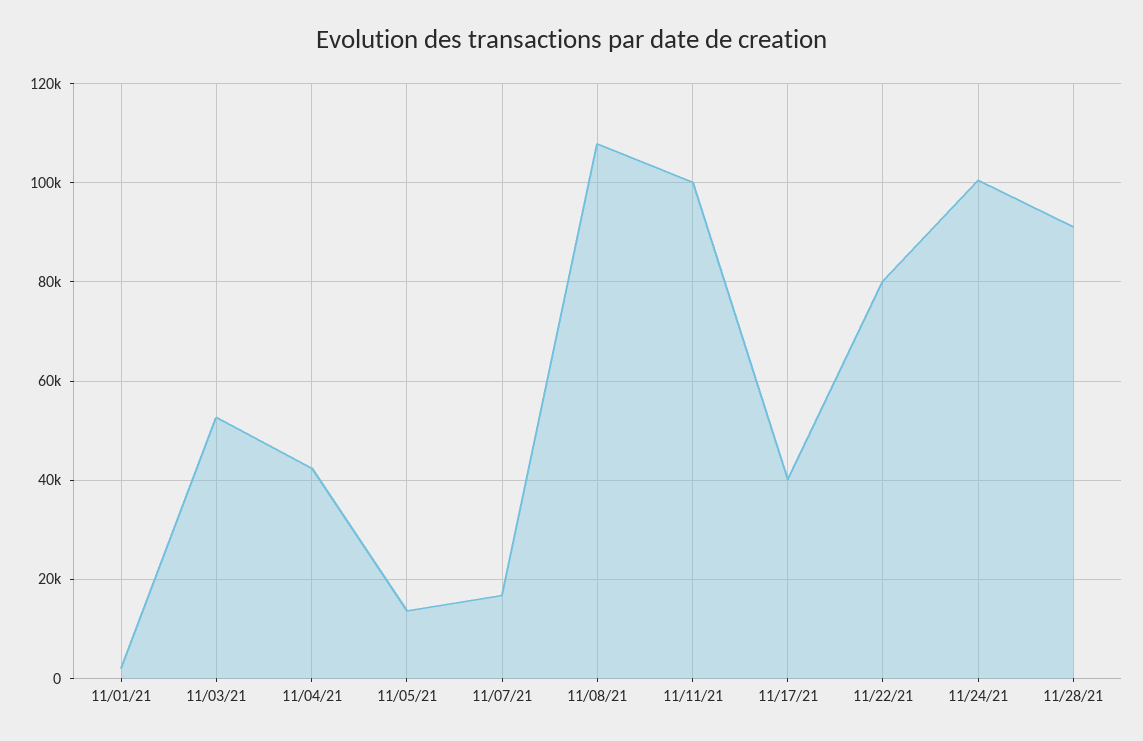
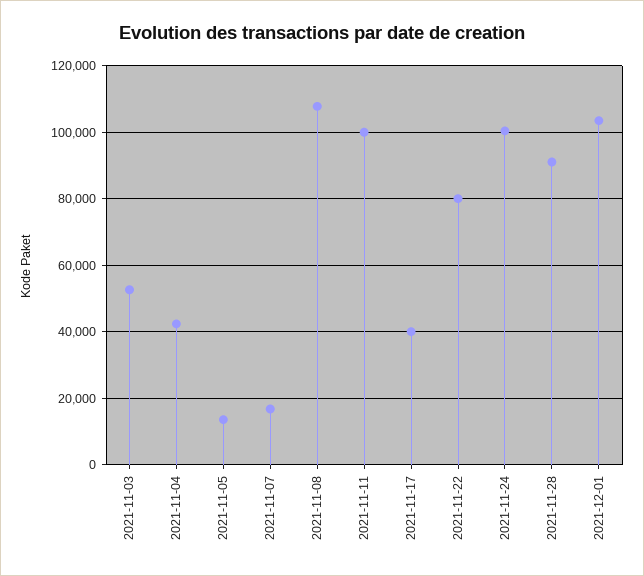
11/01/21: 2000 -> none
2021-12-01: none -> 104000

